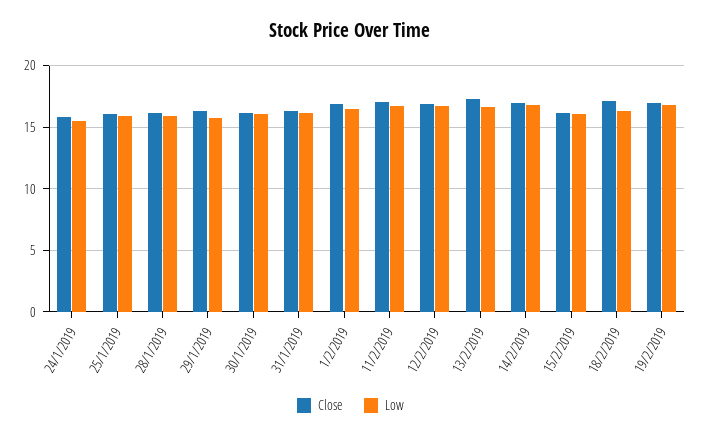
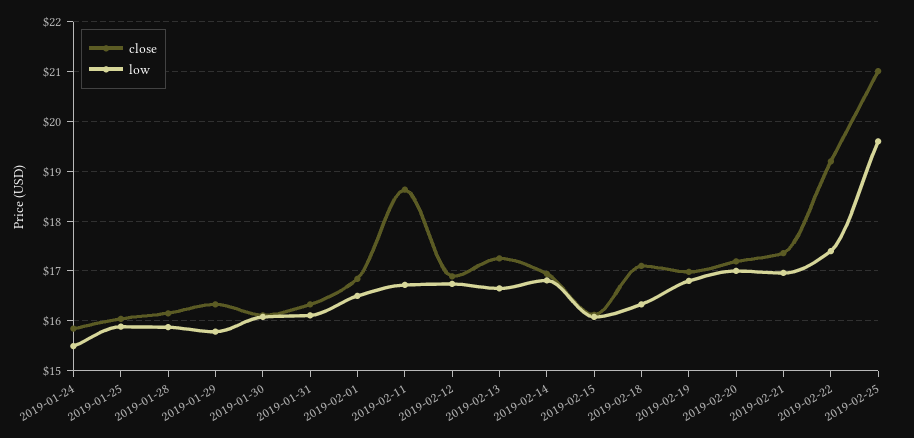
Close, 11/2/2019: 17 -> 18.6
Close, 2019-02-20: none -> 17.2
Low, 2019-02-20: none -> 17
Close, 2019-02-21: none -> 17.4
Low, 2019-02-21: none -> 17
Close, 2019-02-22: none -> 19.2
Low, 2019-02-22: none -> 17.4
Close, 2019-02-25: none -> 21
Low, 2019-02-25: none -> 19.6

